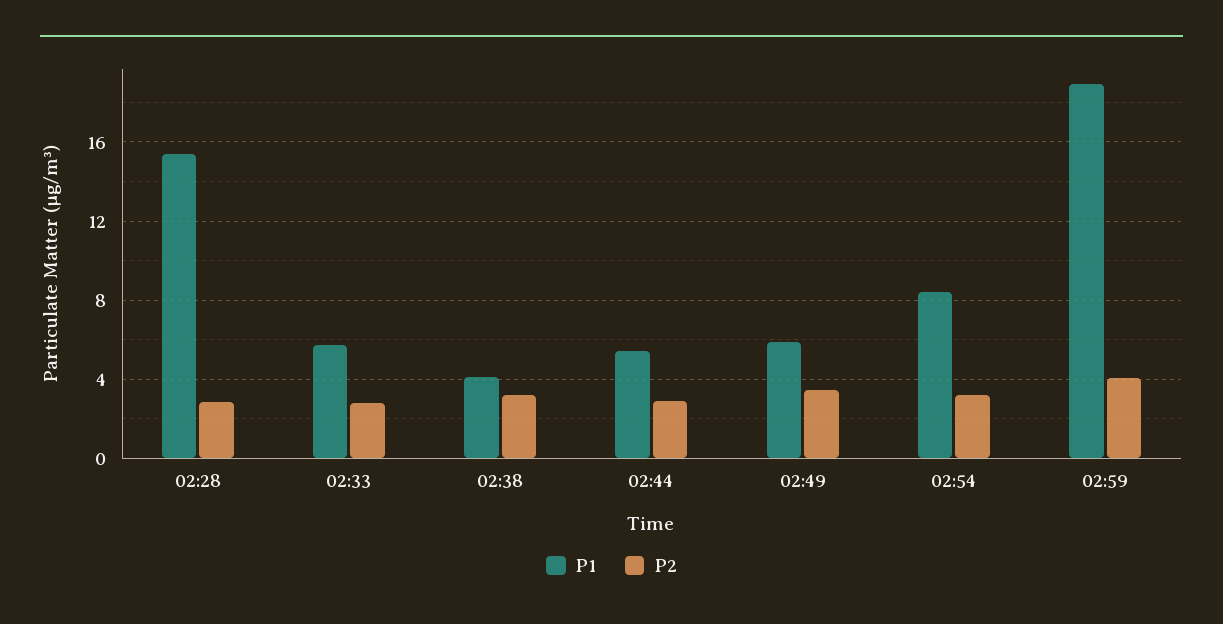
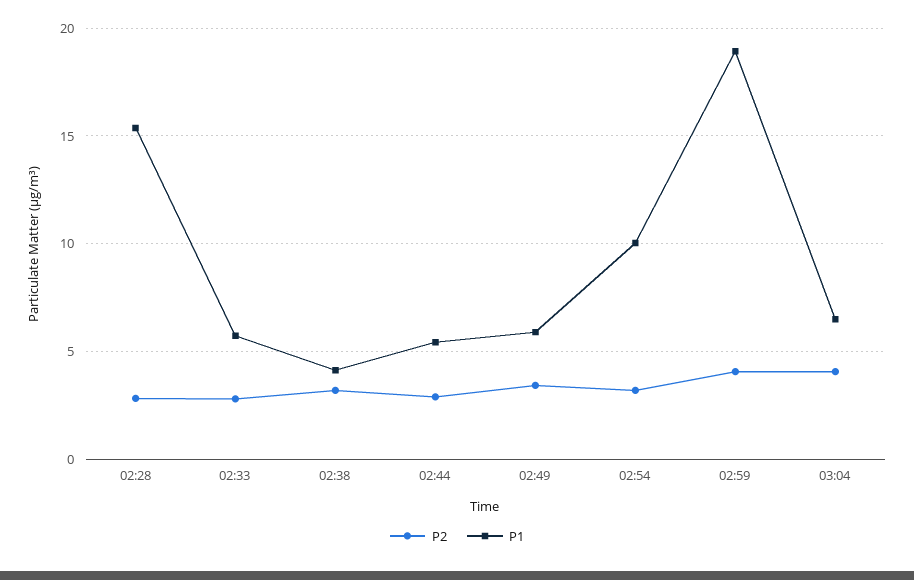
P1, 02:54: 8.5 -> 10
P2, 03:04: none -> 4
P1, 03:04: none -> 6.5

